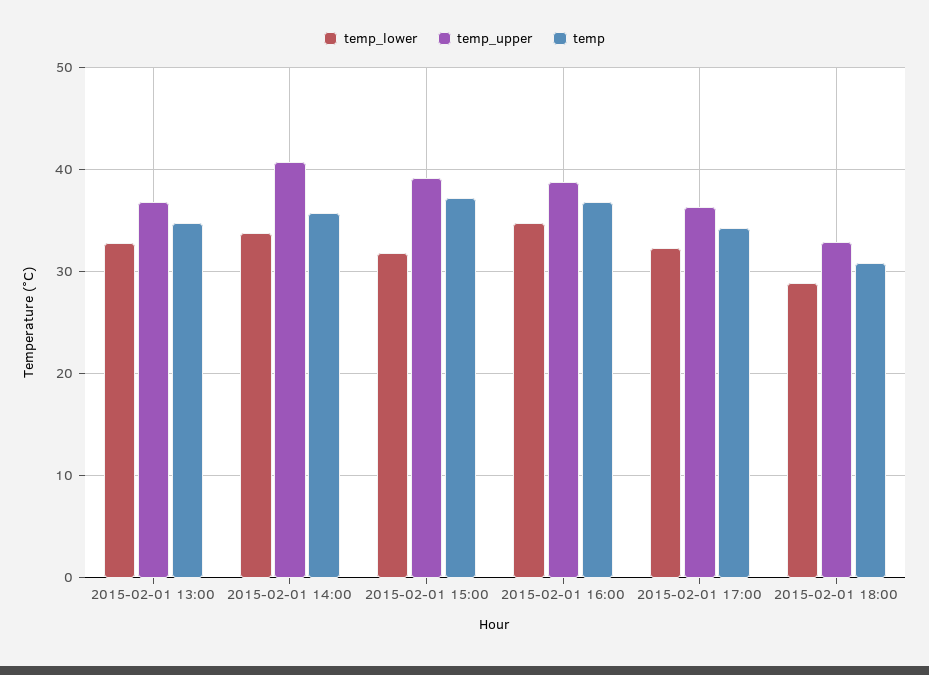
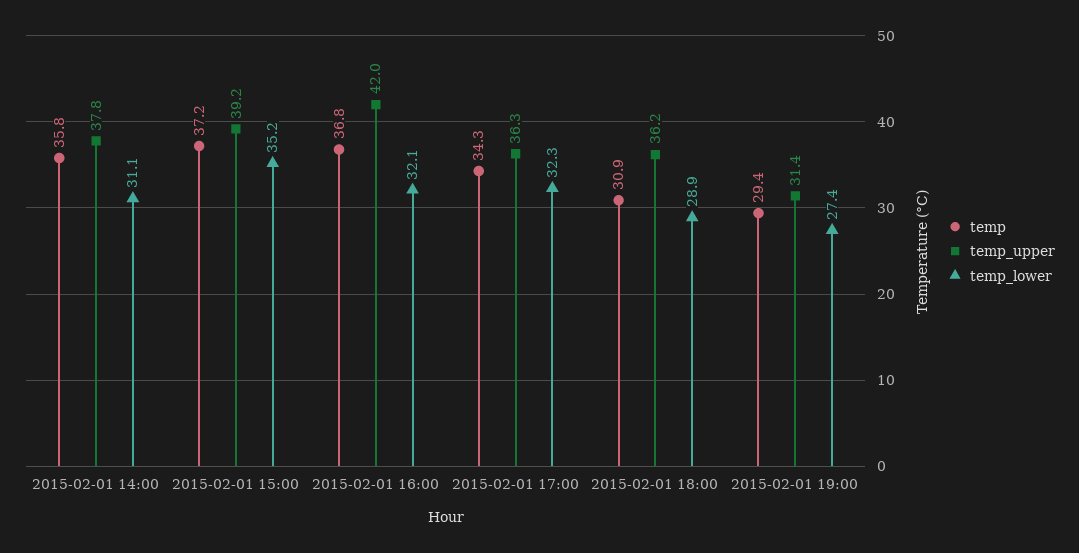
temp_lower, 2015-02-01 13:00: 33 -> none
temp_upper, 2015-02-01 13:00: 37 -> none
temp, 2015-02-01 13:00: 35 -> none
temp_lower, 2015-02-01 14:00: 34 -> 31.1
temp_upper, 2015-02-01 14:00: 41 -> 37.8
temp_lower, 2015-02-01 15:00: 32 -> 35.2
temp_lower, 2015-02-01 16:00: 35 -> 32.1
temp_upper, 2015-02-01 16:00: 39 -> 42
temp_upper, 2015-02-01 18:00: 33 -> 36.2
temp, 2015-02-01 19:00: none -> 29.4
temp_upper, 2015-02-01 19:00: none -> 31.4
temp_lower, 2015-02-01 19:00: none -> 27.4

